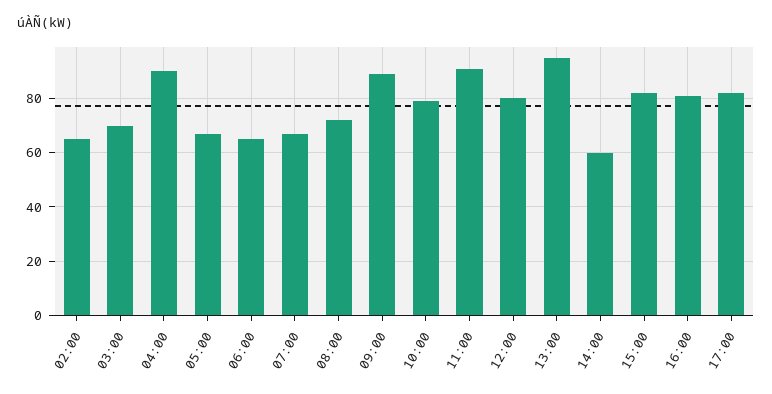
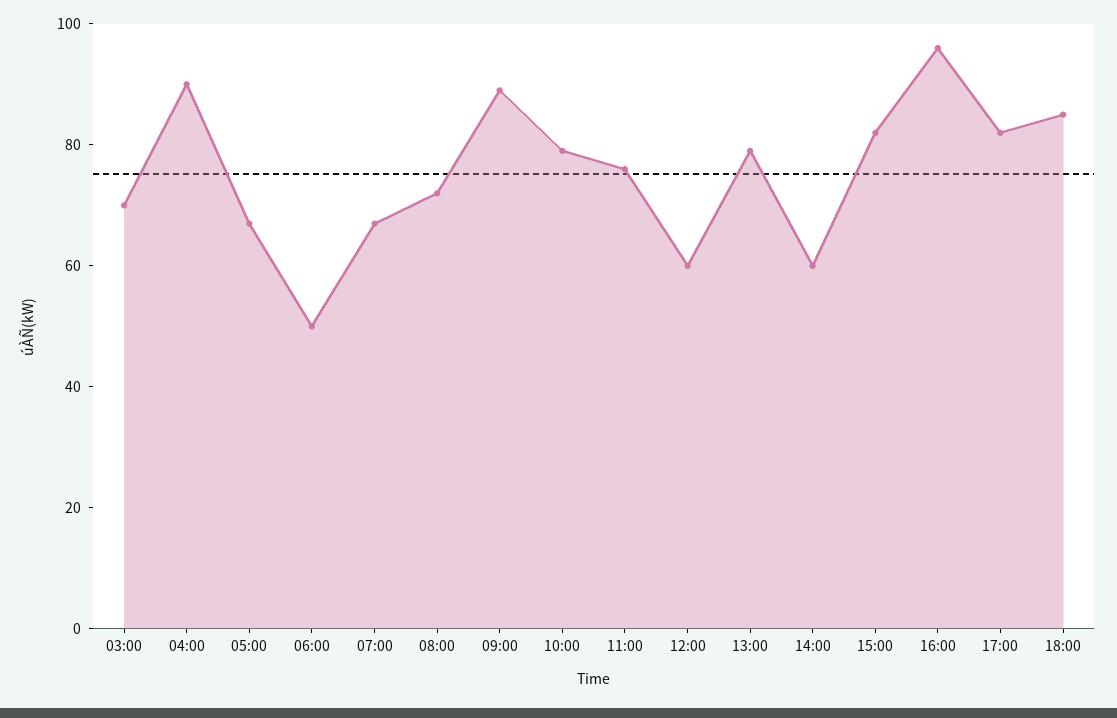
02:00: 65 -> none
06:00: 65 -> 50
11:00: 90 -> 75
12:00: 80 -> 60
13:00: 95 -> 80
16:00: 80 -> 95
18:00: none -> 85

